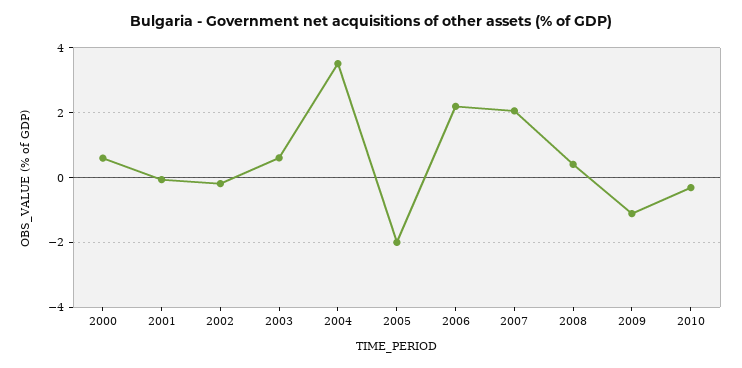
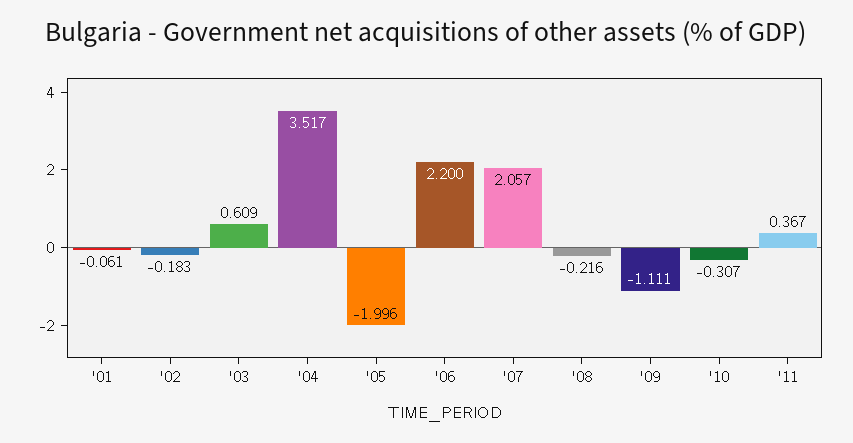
2000: 0.6 -> none
2008: 0.4 -> -0.216
'11: none -> 0.367

